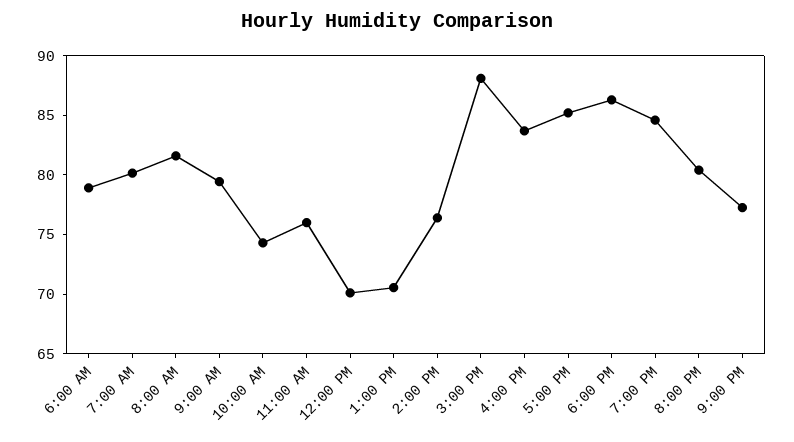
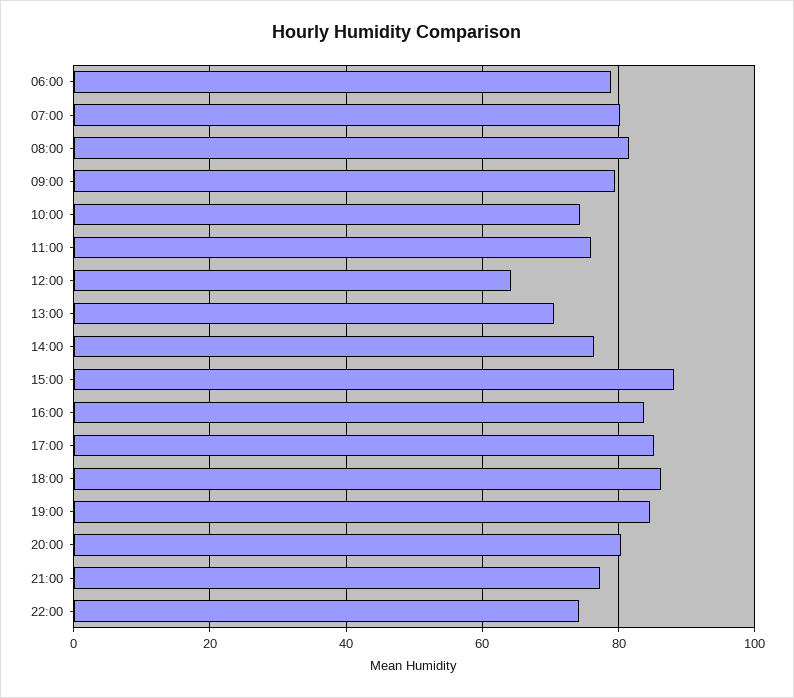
12:00 PM: 70 -> 64
22:00: none -> 74

